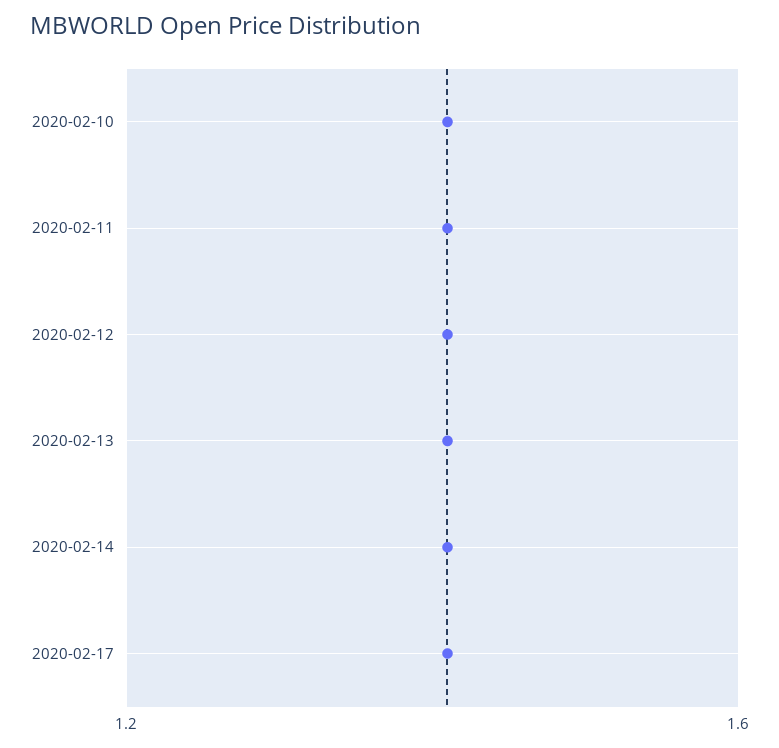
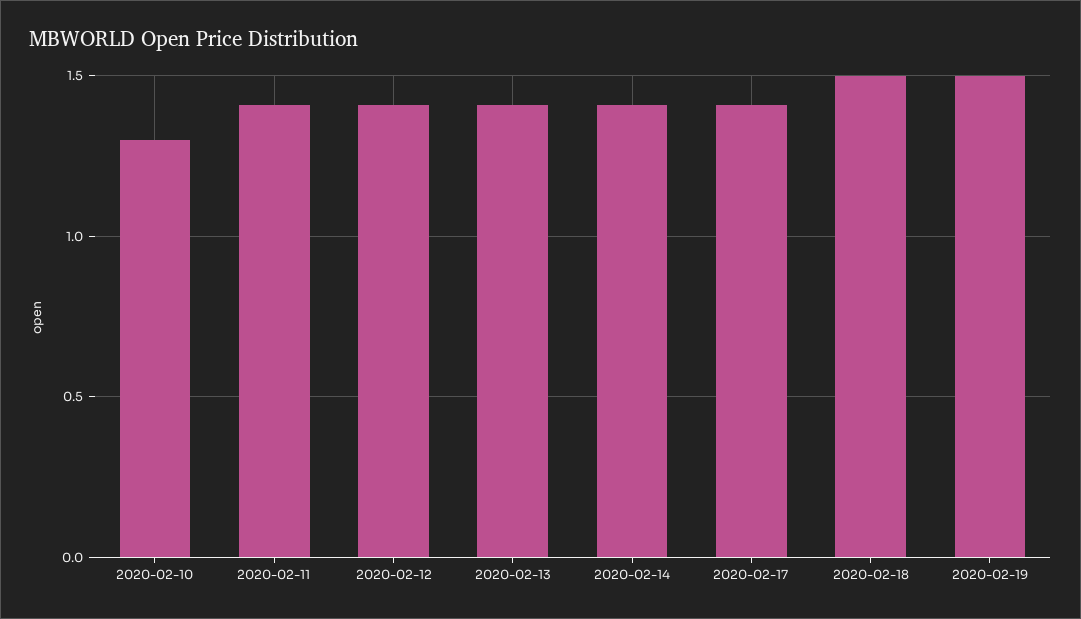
2020-02-10: 1.4 -> 1.3
2020-02-18: none -> 1.5
2020-02-19: none -> 1.5

